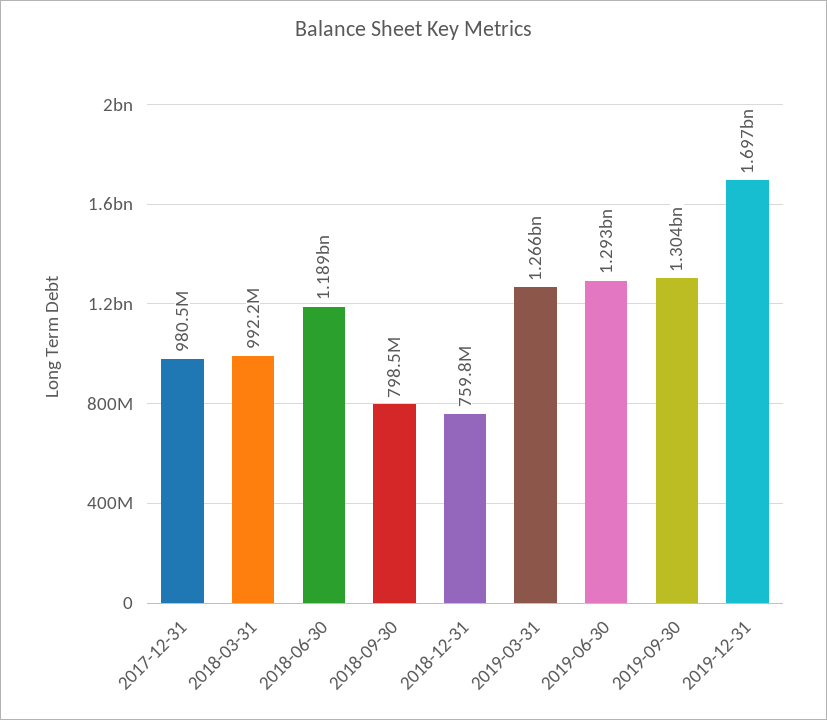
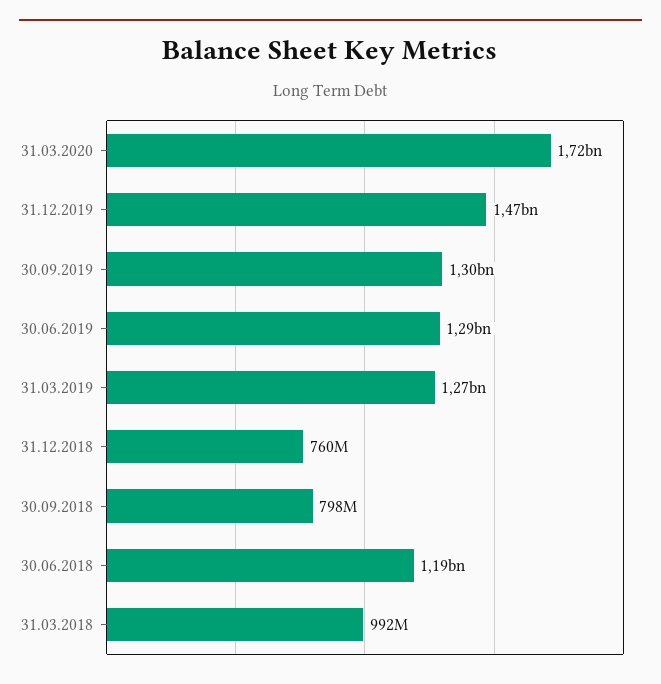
2017-12-31: 980500000 -> none
2019-12-31: 1697000000 -> 1470000000
31.03.2020: none -> 1720000000

